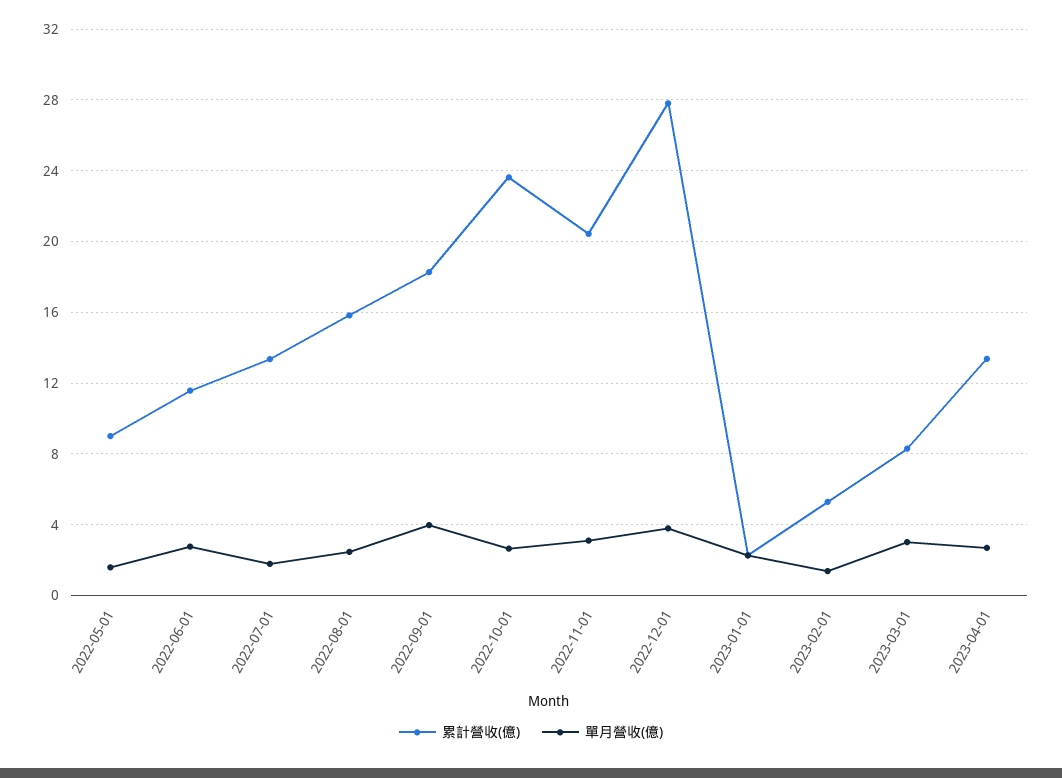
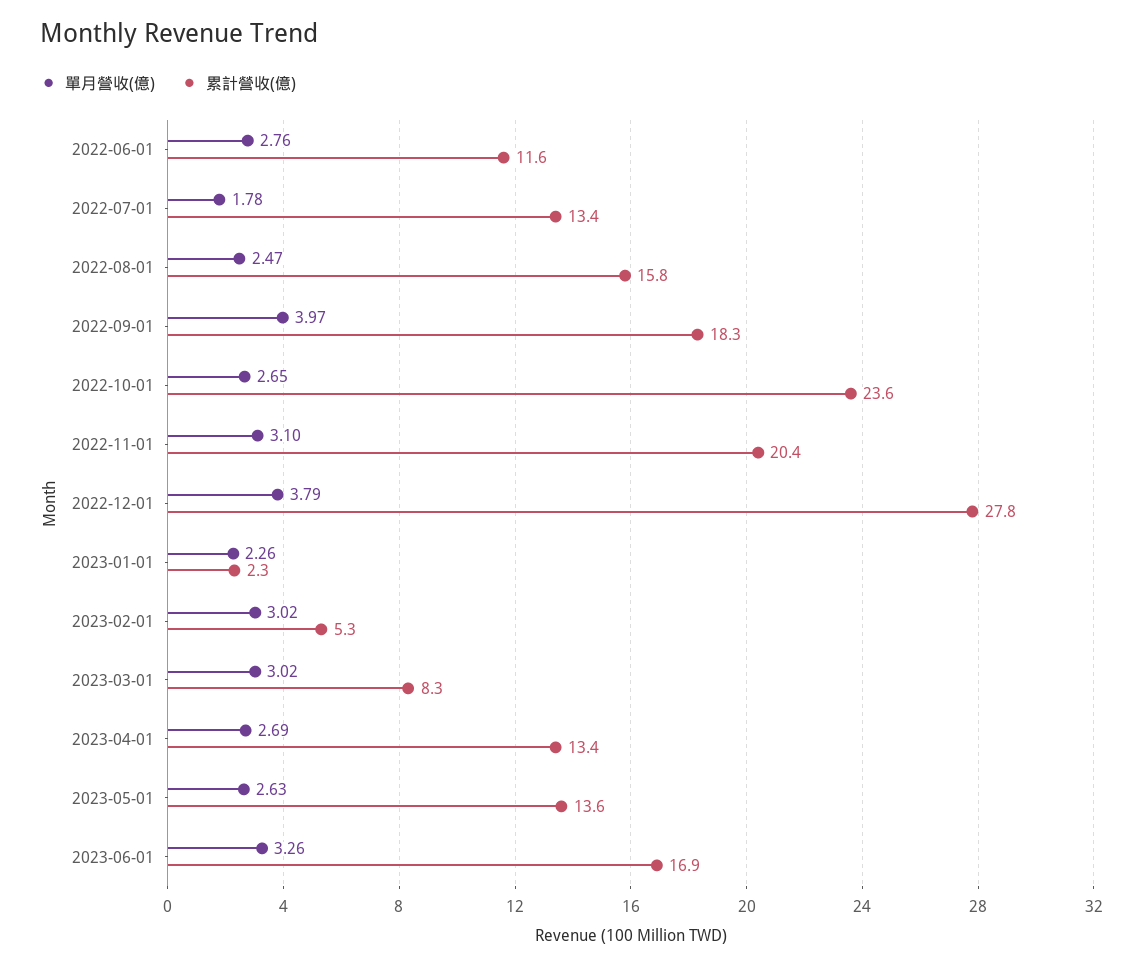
累計營收(億), 2022-05-01: 9 -> none
單月營收(億), 2022-05-01: 1.5 -> none
單月營收(億), 2023-02-01: 1.5 -> 3.02
單月營收(億), 2023-05-01: none -> 2.63
累計營收(億), 2023-05-01: none -> 13.6
單月營收(億), 2023-06-01: none -> 3.26
累計營收(億), 2023-06-01: none -> 16.9

